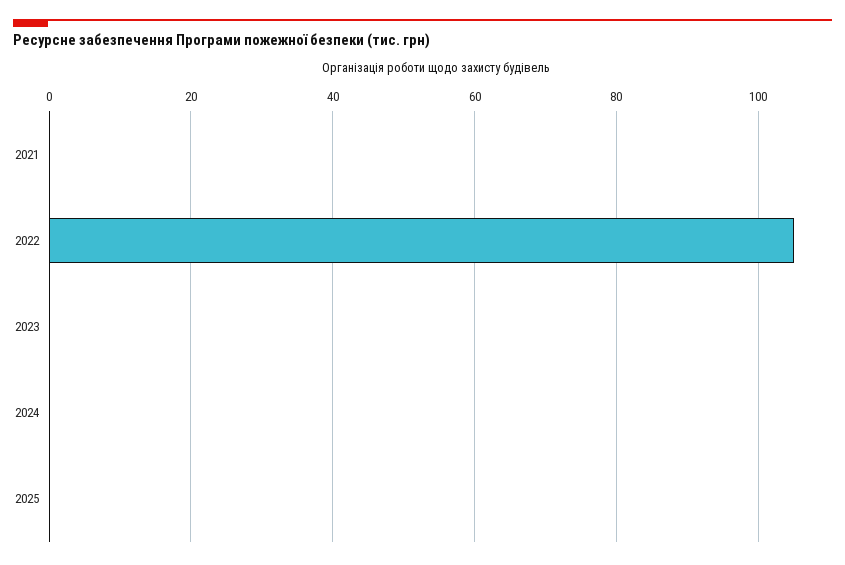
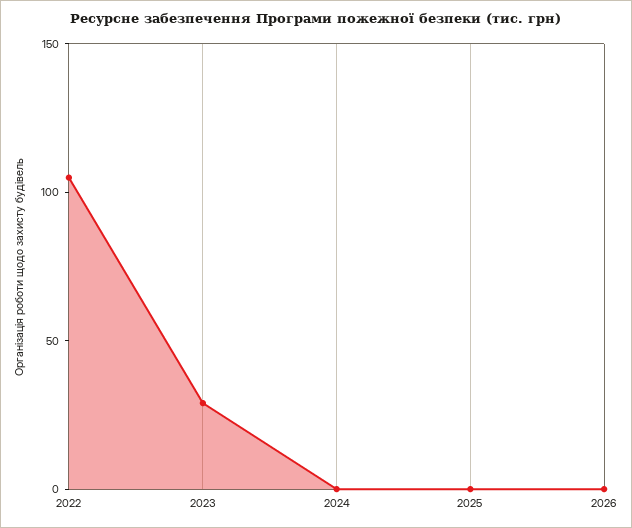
2021: 0 -> none
2023: 0 -> 30
2026: none -> 0

